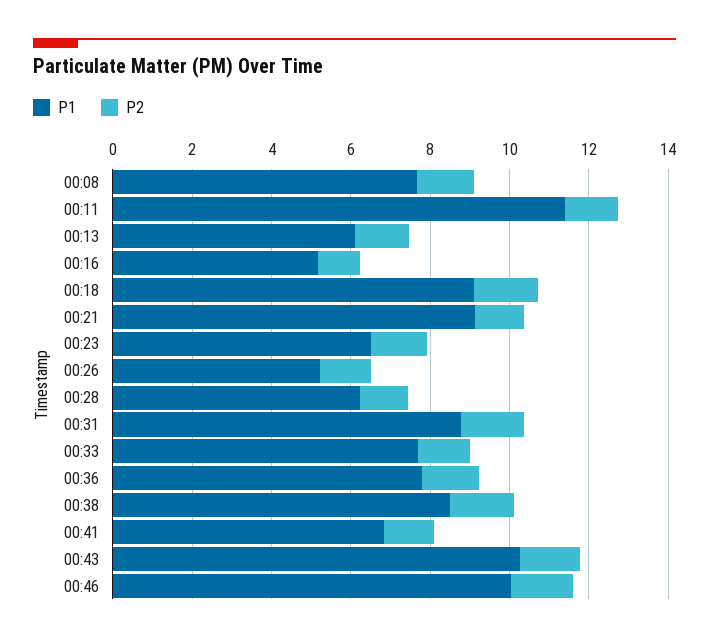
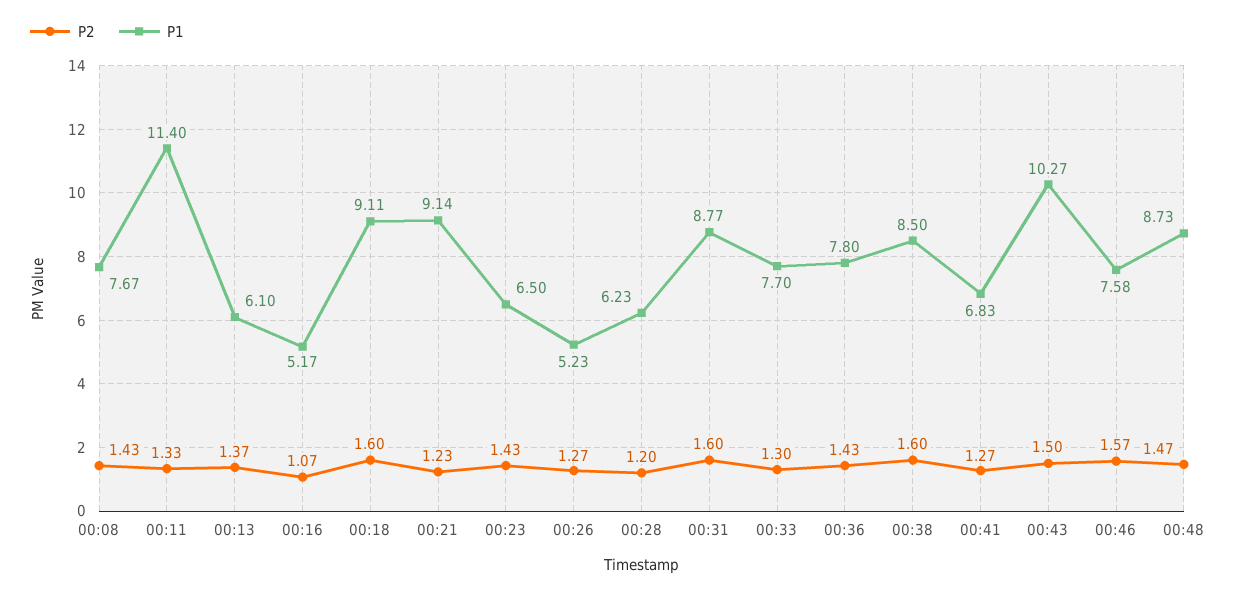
P1, 00:46: 10 -> 7.58
P2, 00:48: none -> 1.47
P1, 00:48: none -> 8.73

